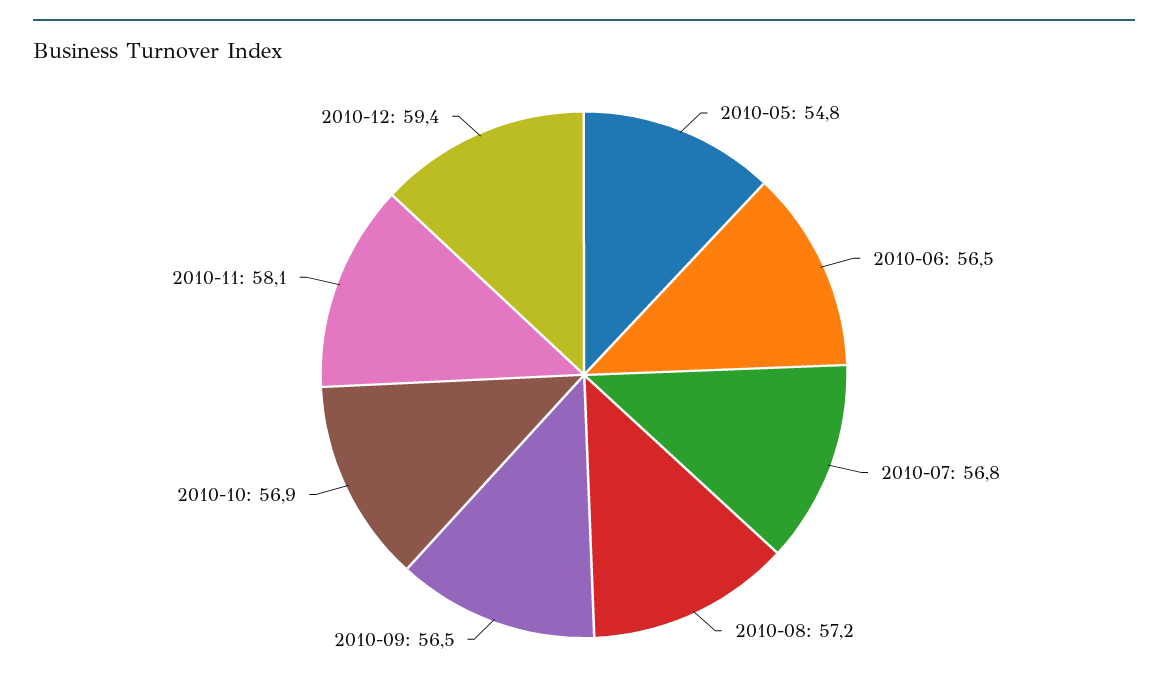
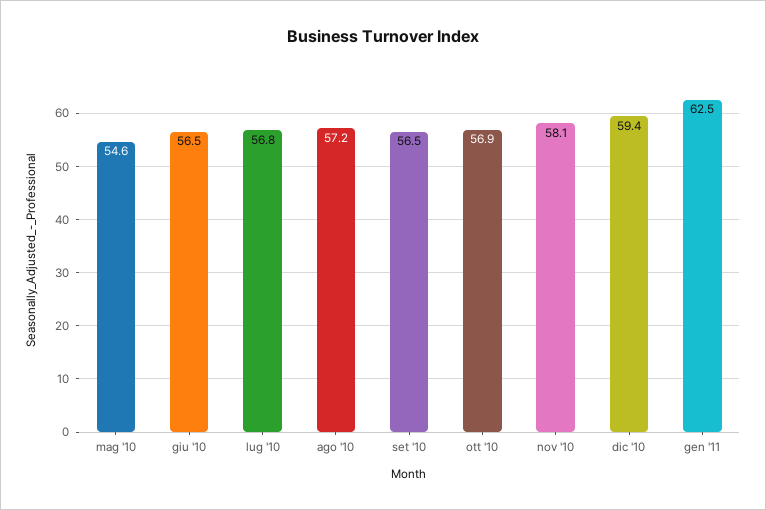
2010-05: 54.8 -> 54.6
gen '11: none -> 62.5

